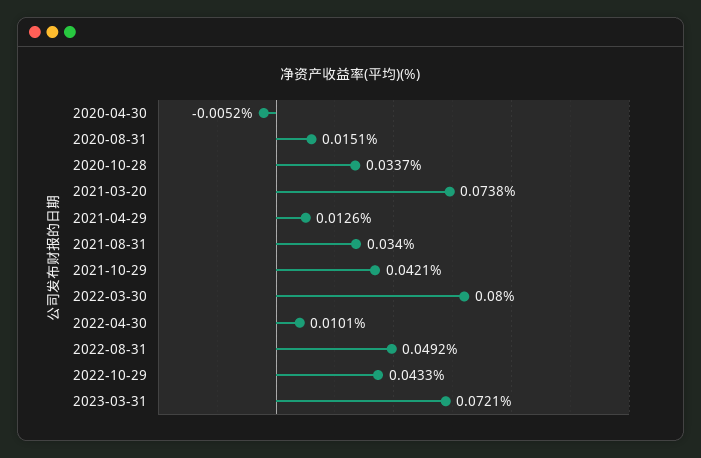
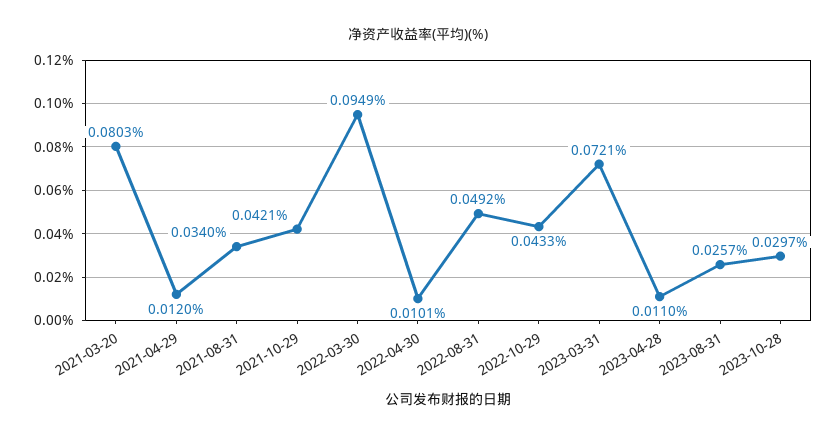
2020-04-30: -0.0052 -> none
2020-08-31: 0.0151 -> none
2020-10-28: 0.0337 -> none
2021-03-20: 0.0738 -> 0.0803
2021-04-29: 0.0126 -> 0.012
2022-03-30: 0.08 -> 0.0949
2023-04-28: none -> 0.011
2023-08-31: none -> 0.0257
2023-10-28: none -> 0.0297

